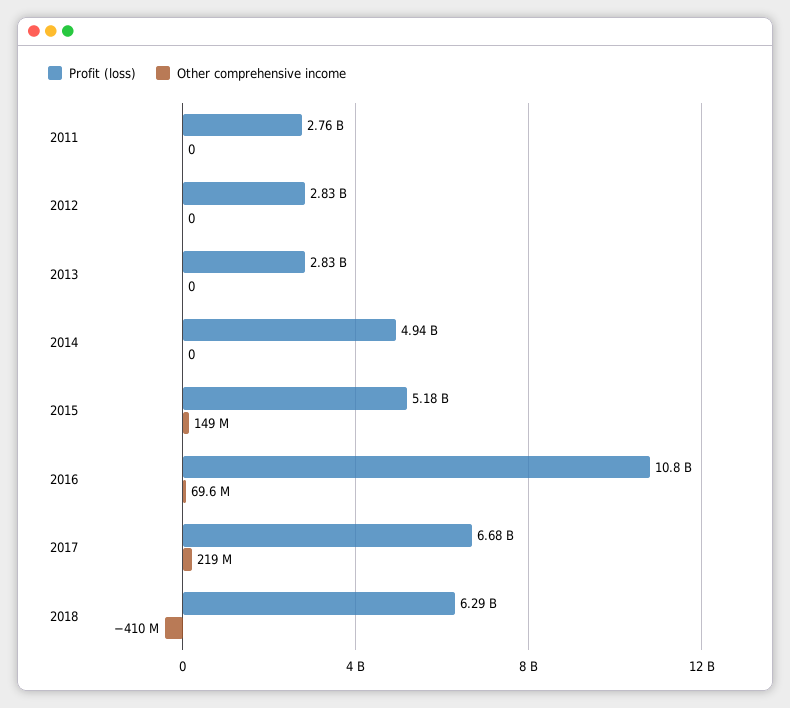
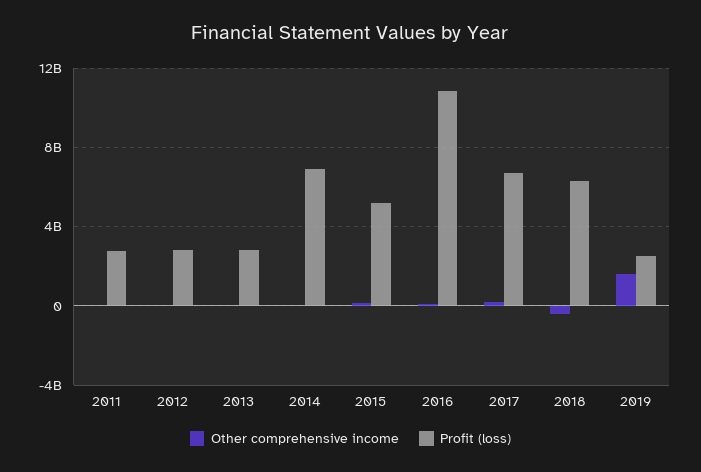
Profit (loss), 2014: 4940000000 -> 7000000000
Other comprehensive income, 2019: none -> 1500000000
Profit (loss), 2019: none -> 2500000000

